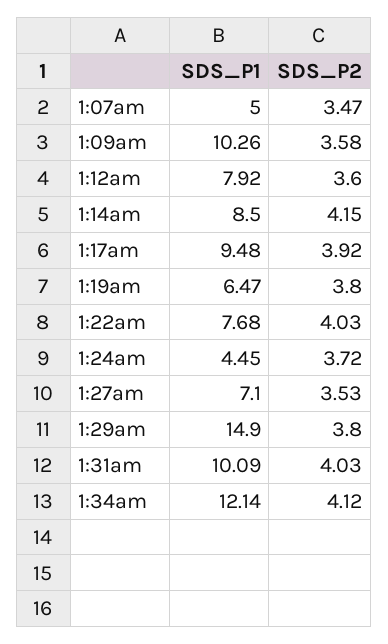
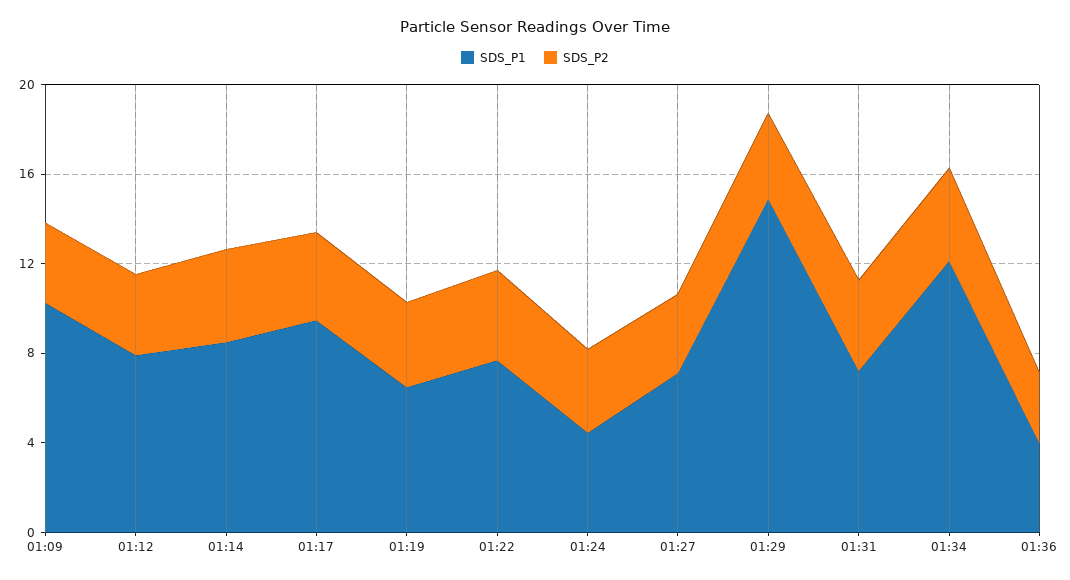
SDS_P1, 1:07am: 5 -> none
SDS_P2, 1:07am: 3.47 -> none
SDS_P1, 1:31am: 10.09 -> 7
SDS_P1, 01:36: none -> 4
SDS_P2, 01:36: none -> 3

